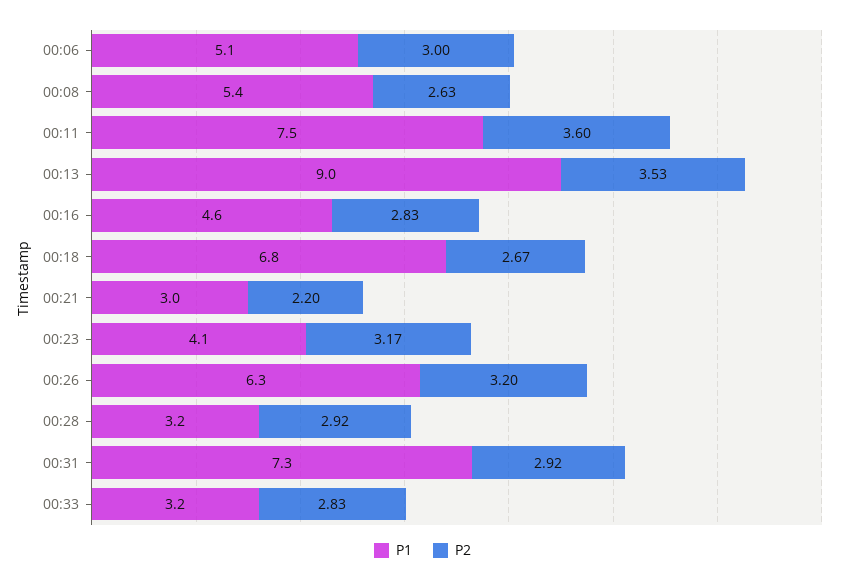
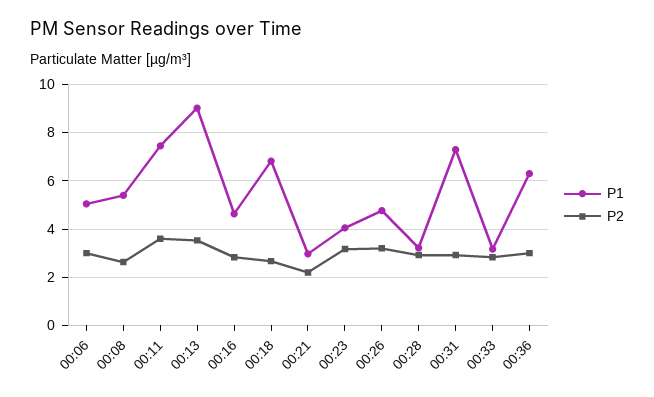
P1, 00:26: 6.3 -> 4.75
P1, 00:36: none -> 6.25
P2, 00:36: none -> 3

